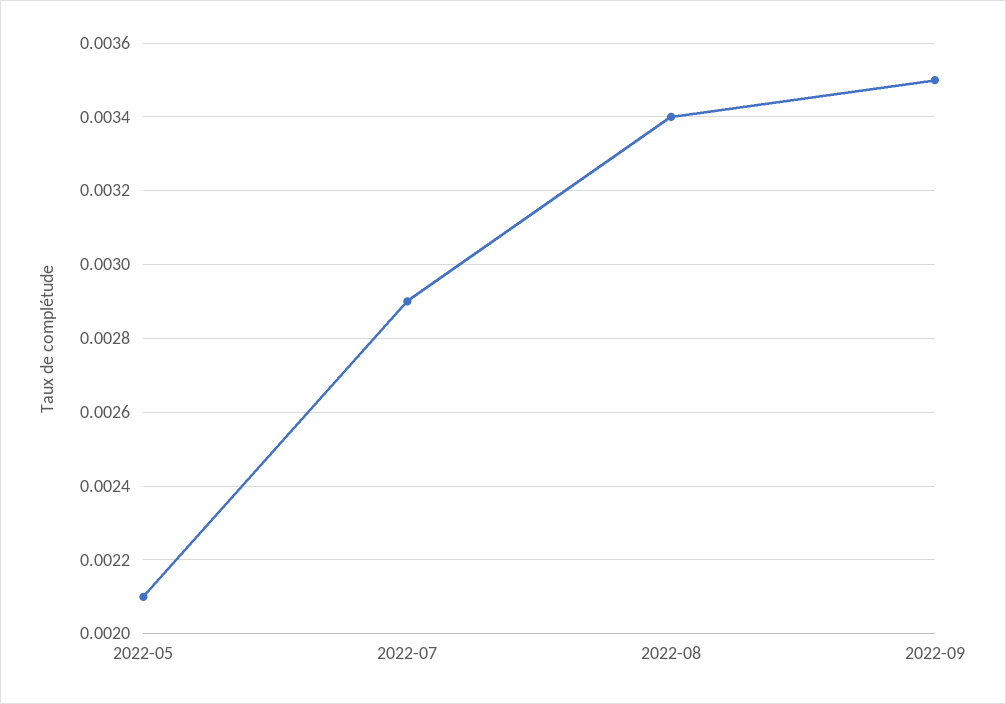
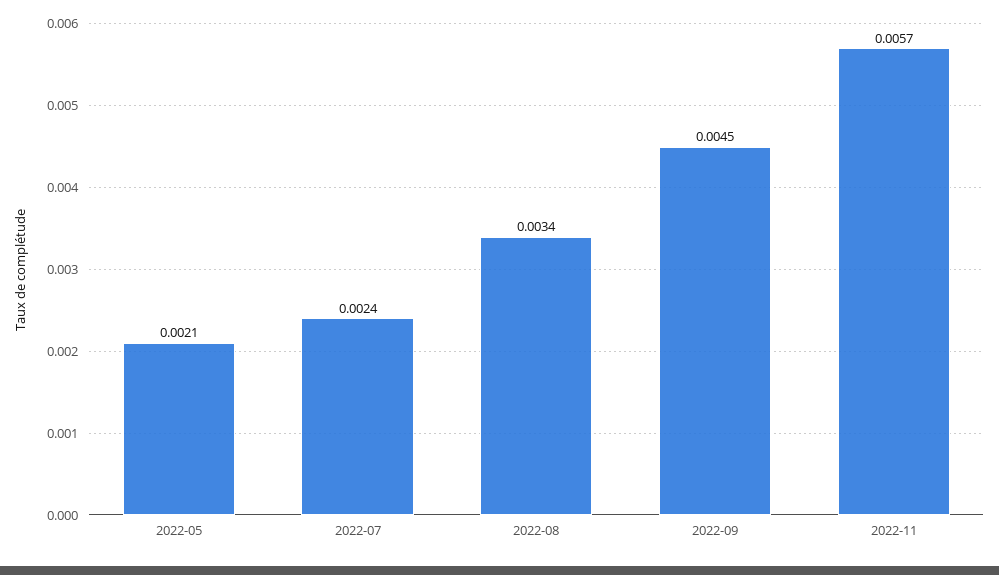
2022-07: 0.0029 -> 0.0024
2022-09: 0.0035 -> 0.0045
2022-11: none -> 0.0057

